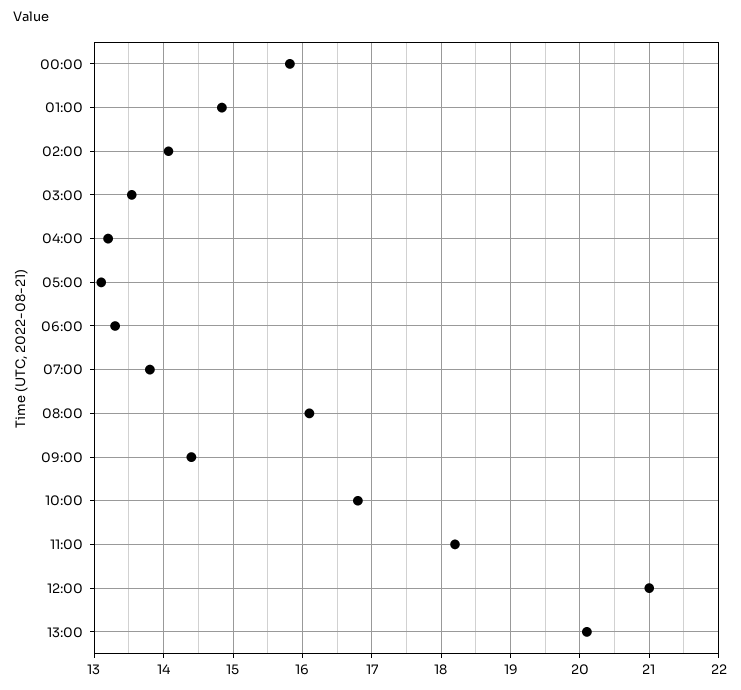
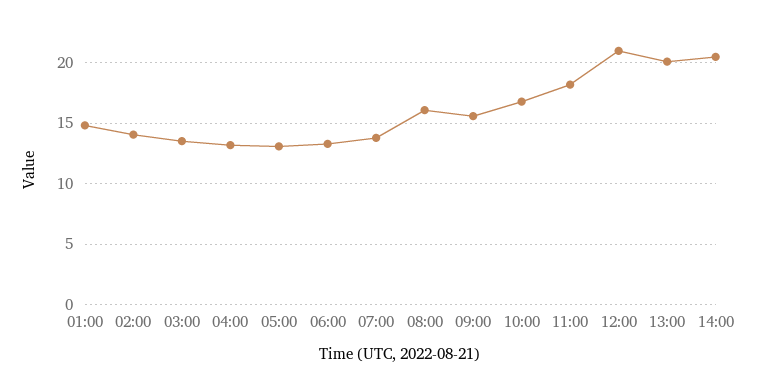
00:00: 15.8 -> none
09:00: 14.4 -> 15.5
14:00: none -> 20.5

